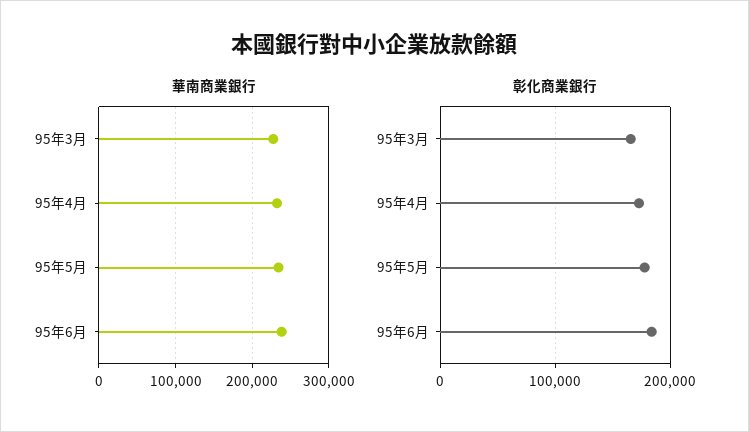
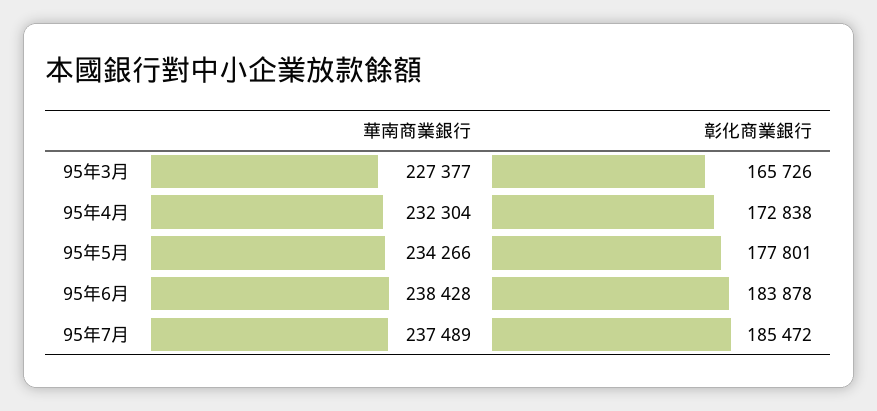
華南商業銀行, 95年7月: none -> 237489
彰化商業銀行, 95年7月: none -> 185472

